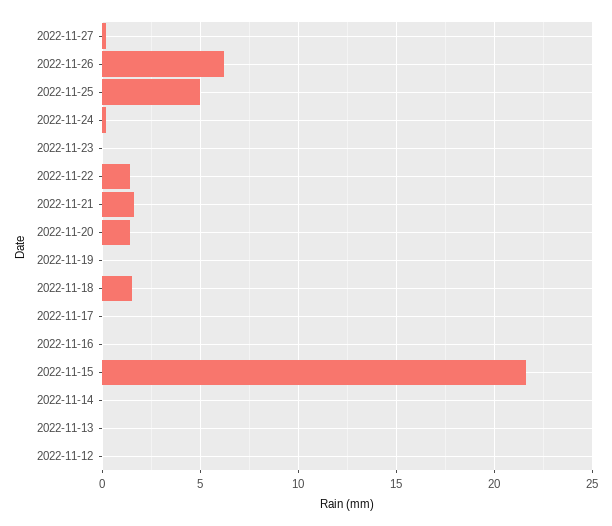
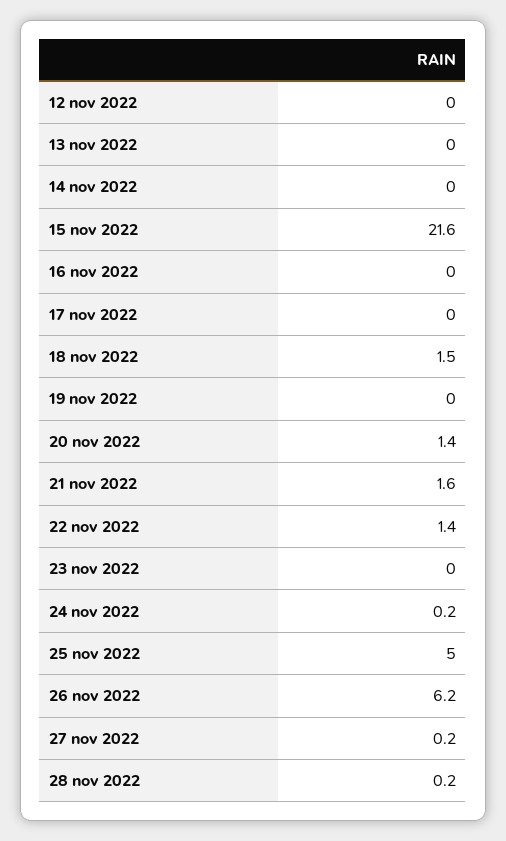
28 nov 2022: none -> 0.2

